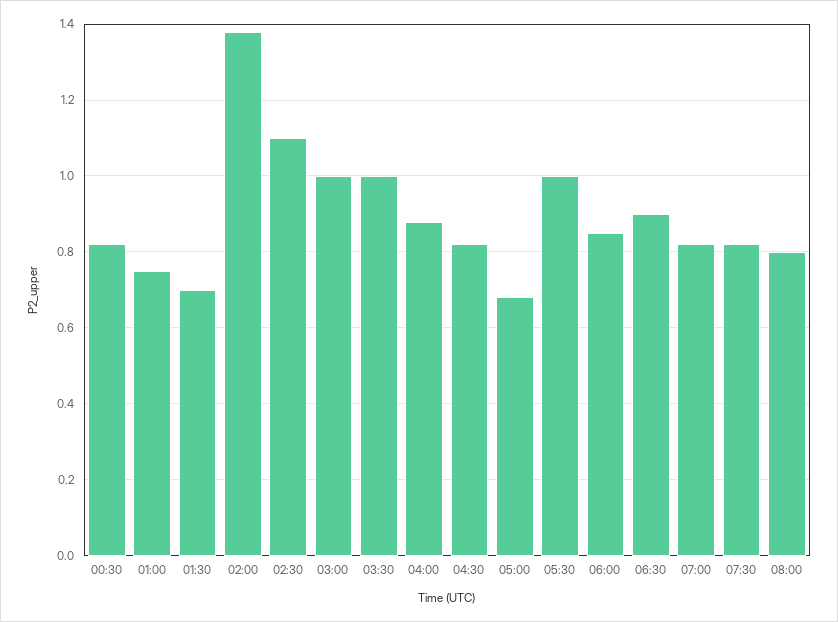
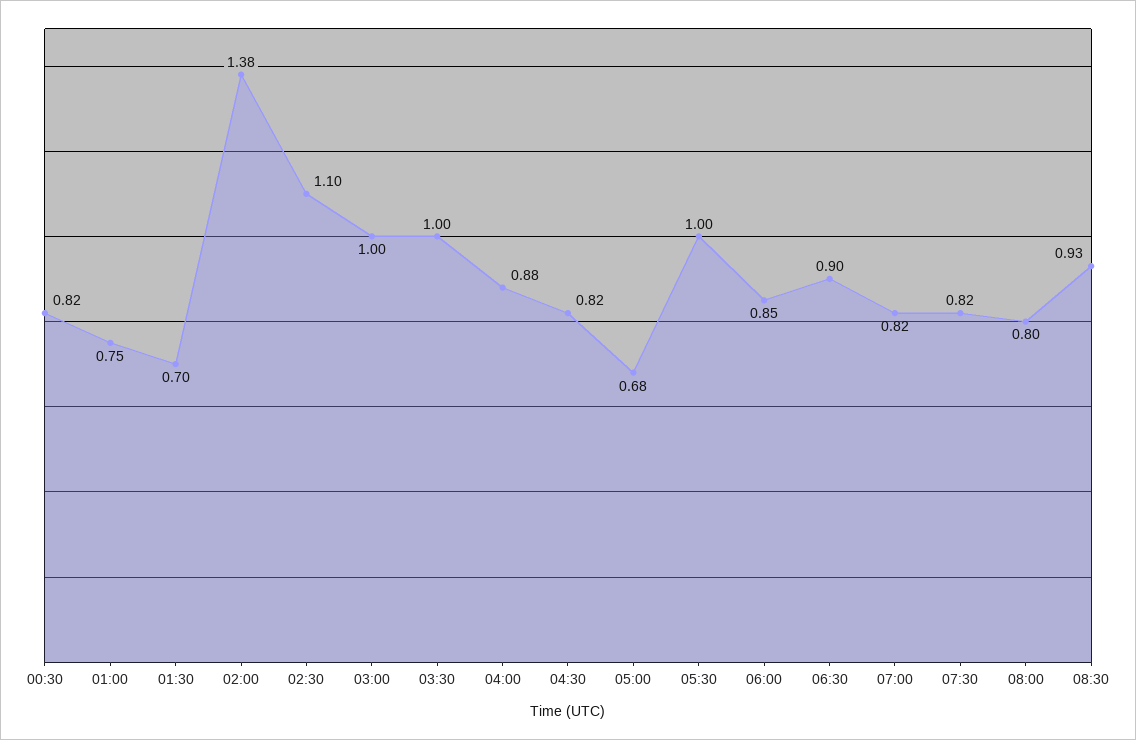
08:30: none -> 0.93

